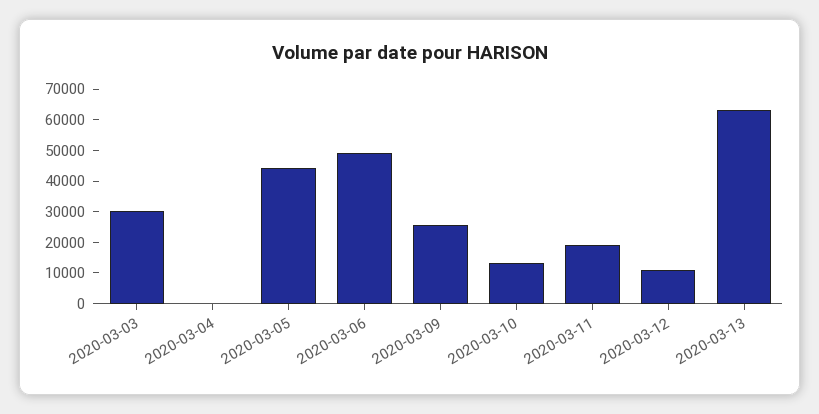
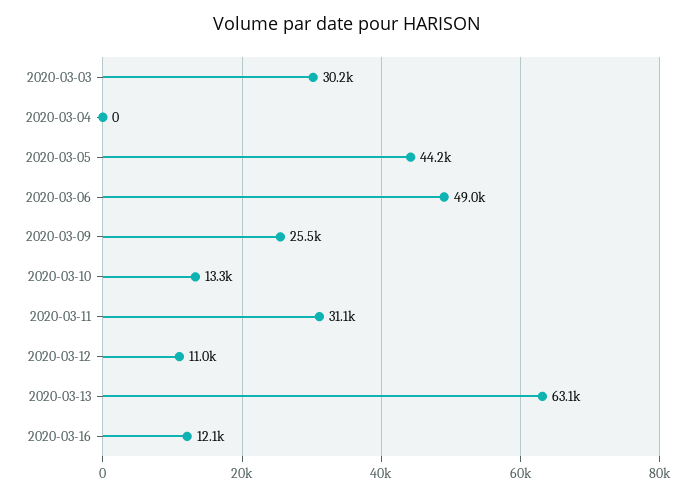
2020-03-11: 20000 -> 31100
2020-03-16: none -> 12100

